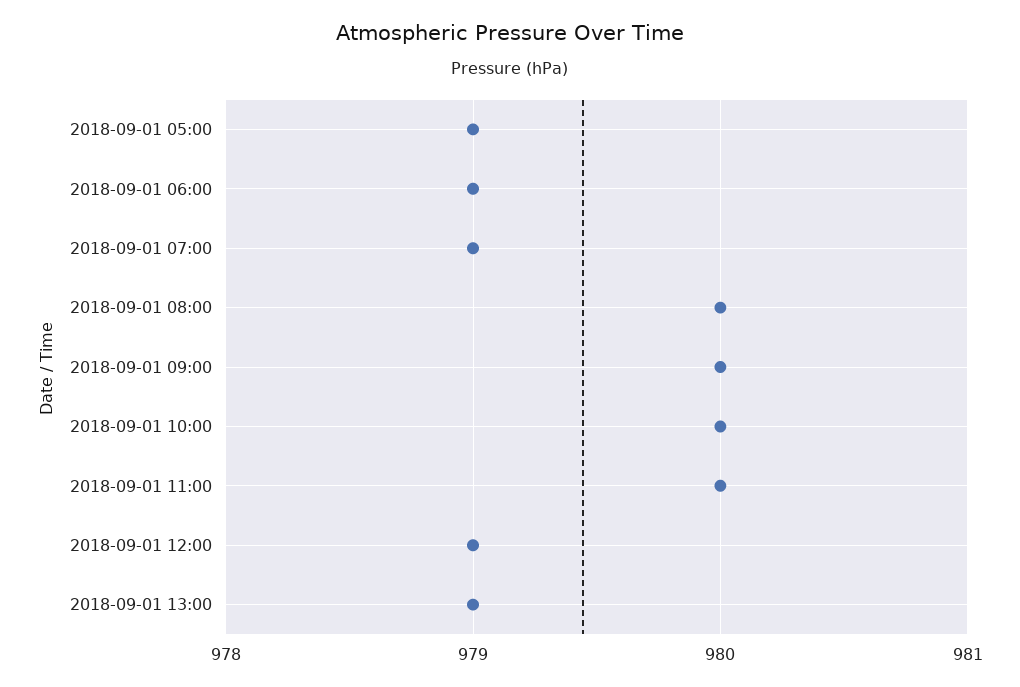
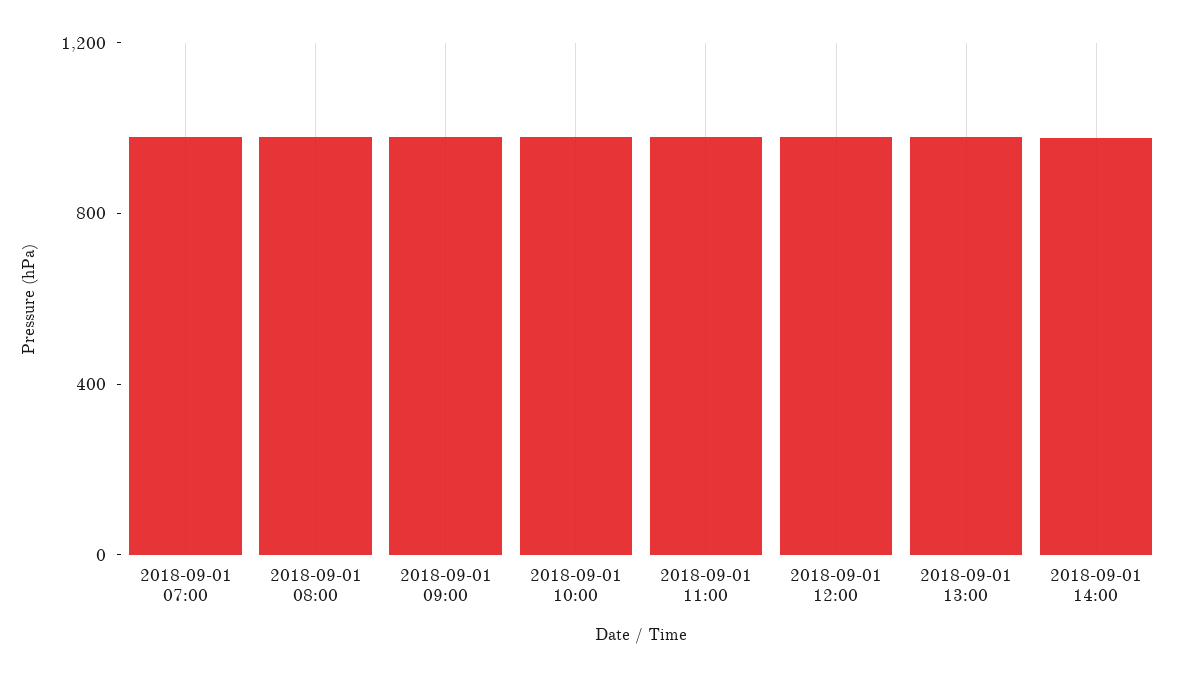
2018-09-01 05:00: 979 -> none
2018-09-01 06:00: 979 -> none
2018-09-01 14:00: none -> 1000

